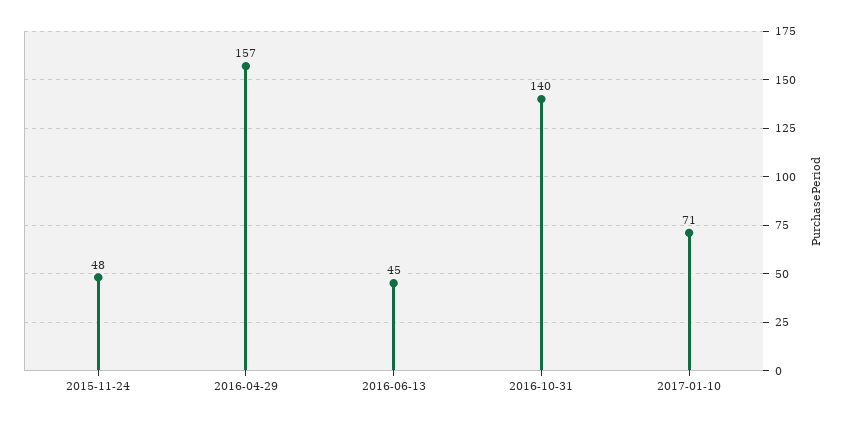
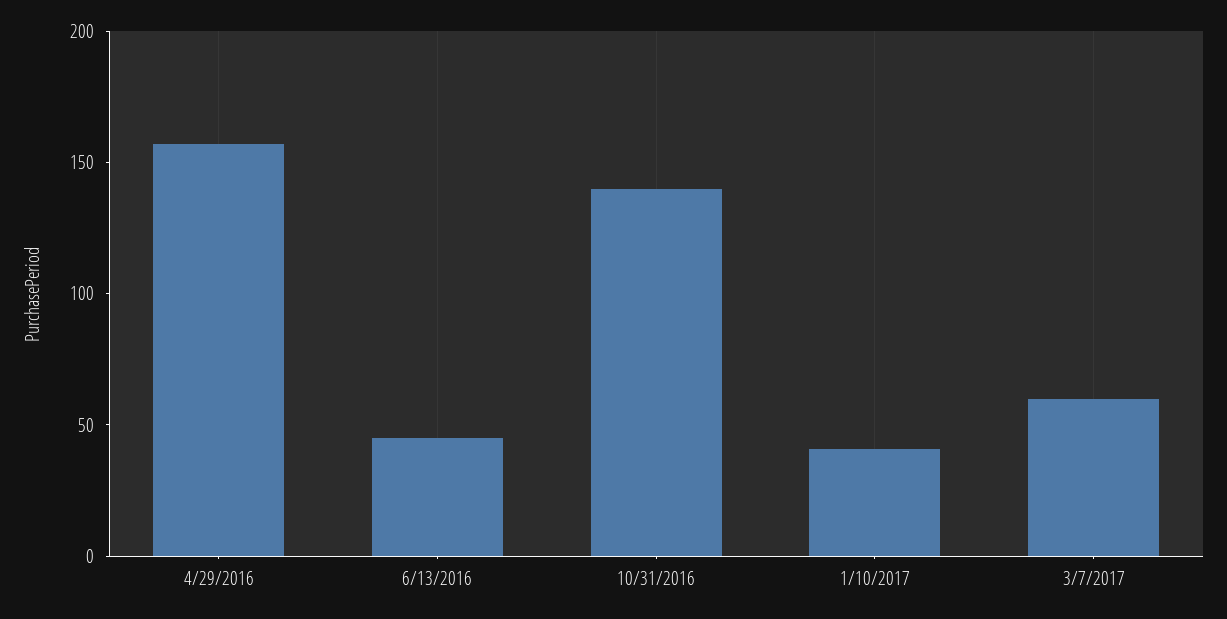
2015-11-24: 48 -> none
2017-01-10: 71 -> 40
3/7/2017: none -> 60

